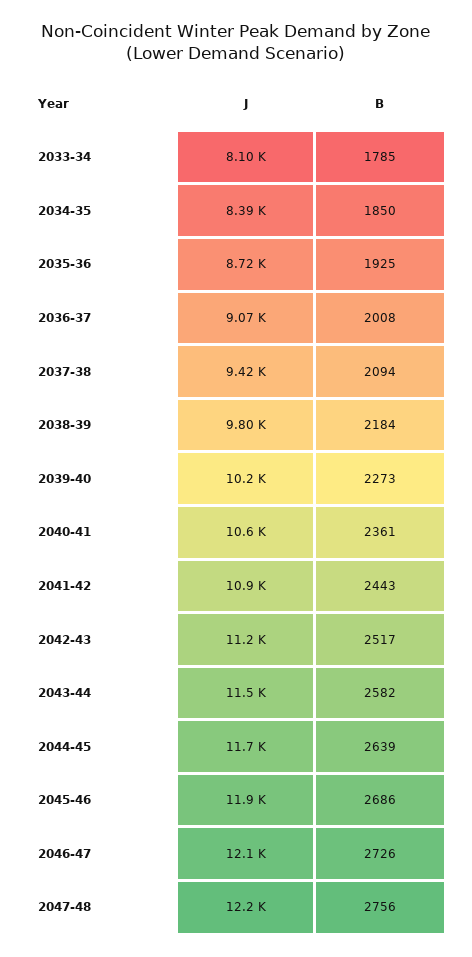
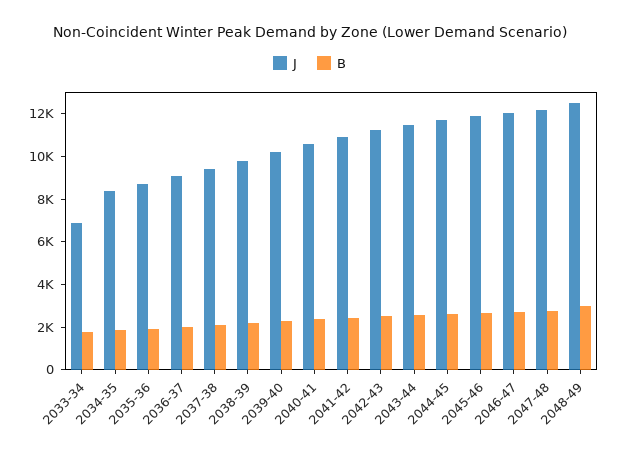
J, 2033-34: 8100 -> 7000
J, 2048-49: none -> 12500
B, 2048-49: none -> 3000

